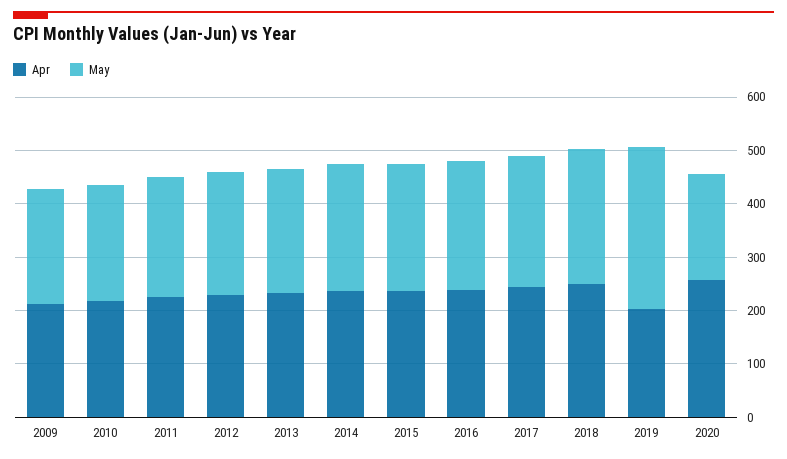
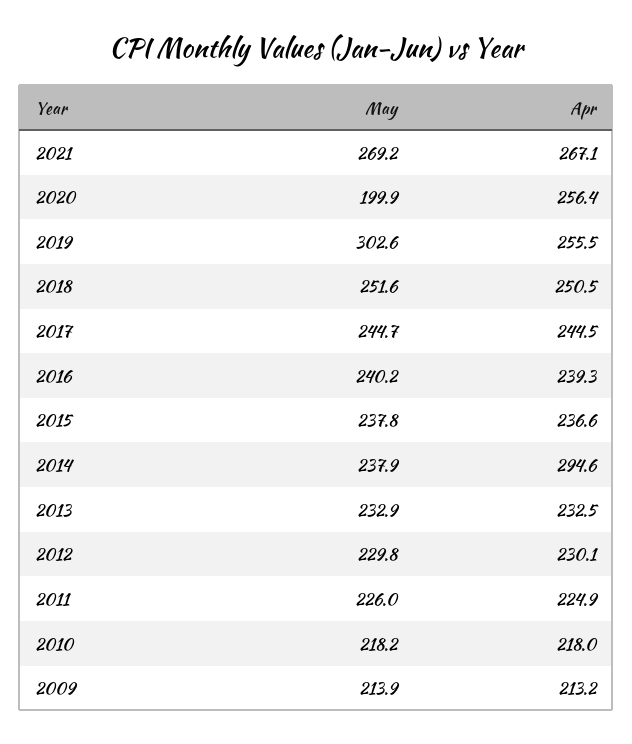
Apr, 2014: 240 -> 294.6
Apr, 2019: 200 -> 255.5
May, 2021: none -> 269.2
Apr, 2021: none -> 267.1

